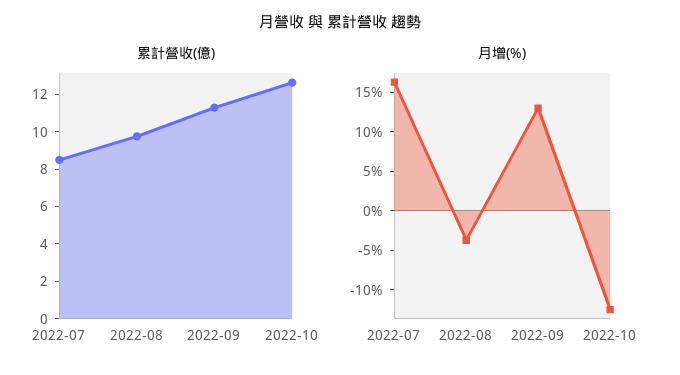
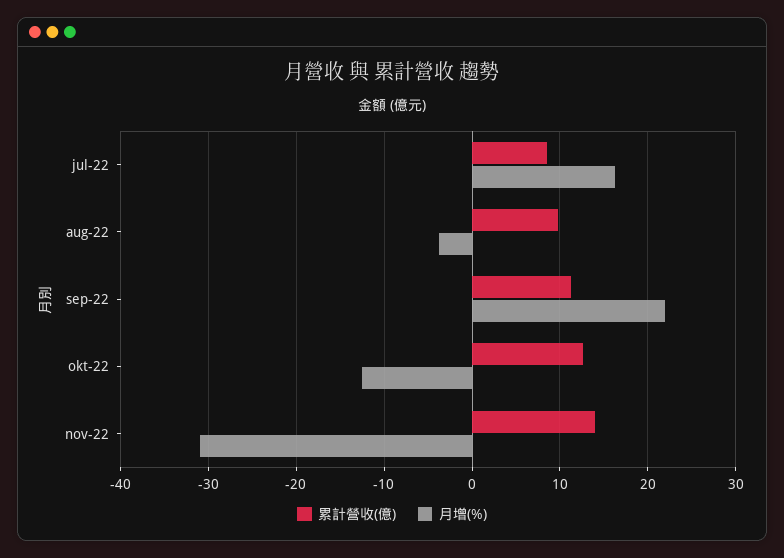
月增(%), 2022-09: 12.5 -> 22
累計營收(億), nov-22: none -> 14
月增(%), nov-22: none -> -31

